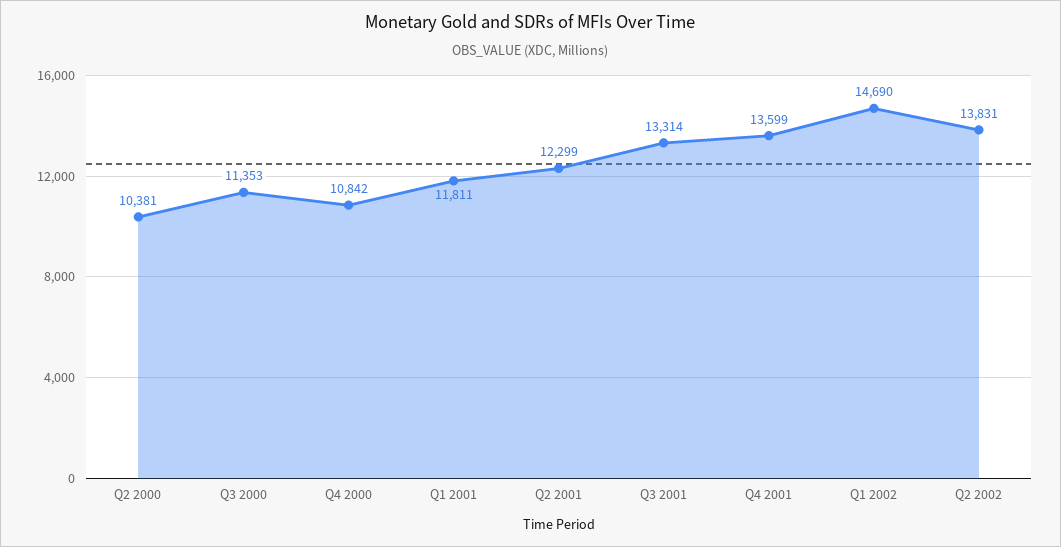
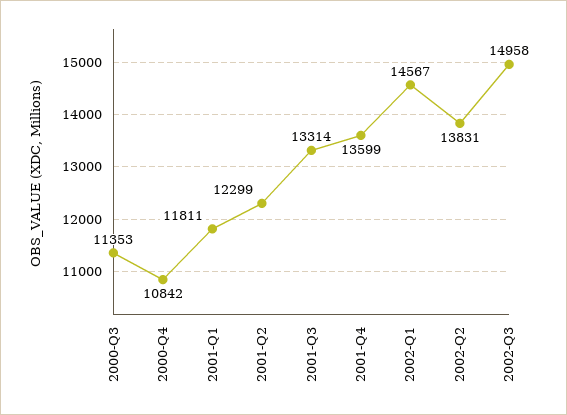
Q2 2000: 10381 -> none
Q1 2002: 14690 -> 14567
2002-Q3: none -> 14958

